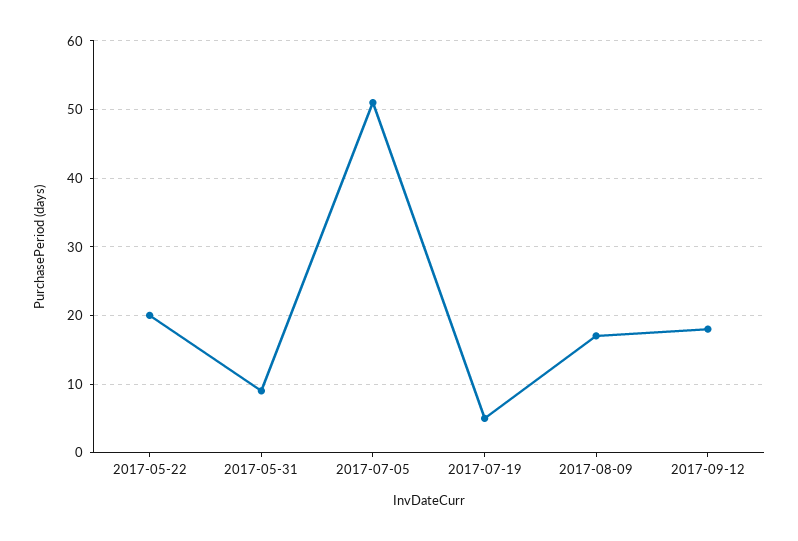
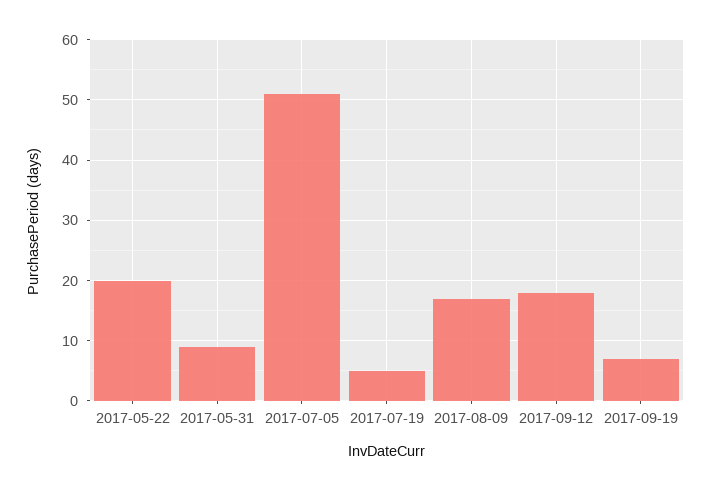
2017-09-19: none -> 7

